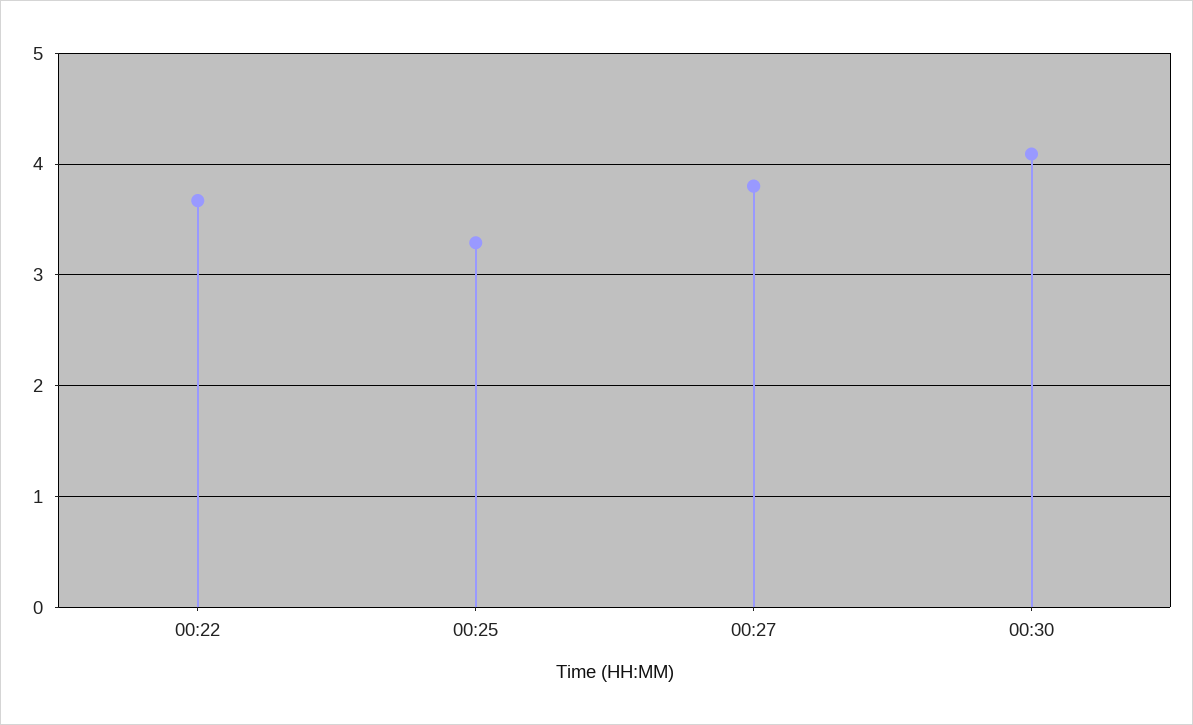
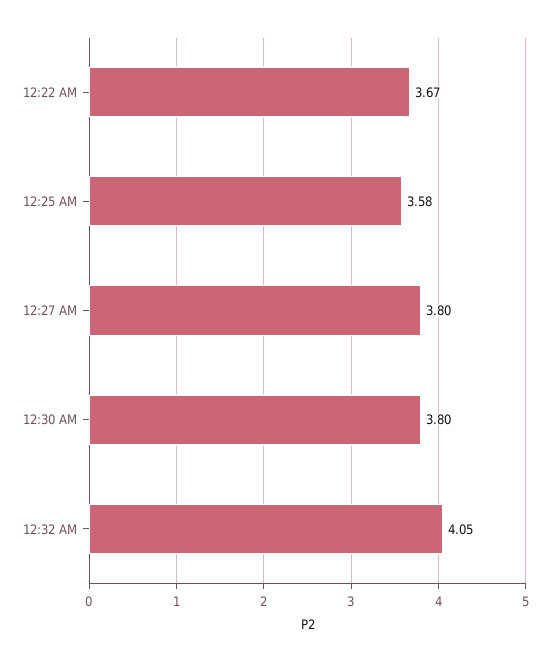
00:25: 3.3 -> 3.58
00:30: 4.1 -> 3.8
12:32 AM: none -> 4.05

